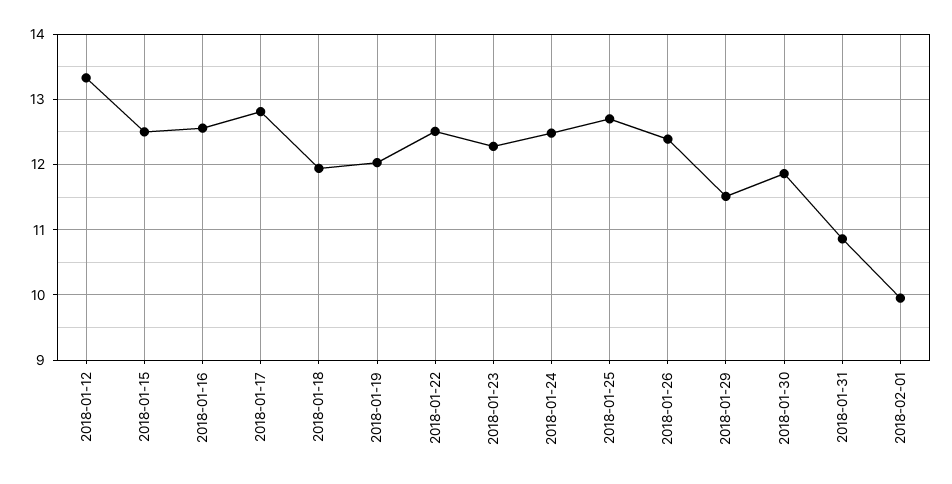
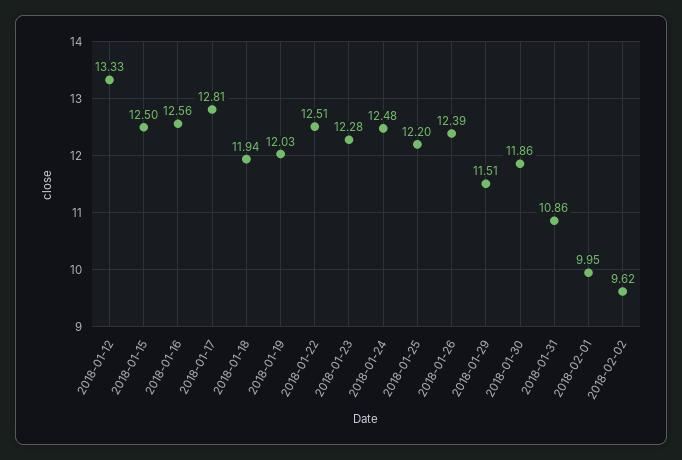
2018-01-25: 12.7 -> 12.2
2018-02-02: none -> 9.62

